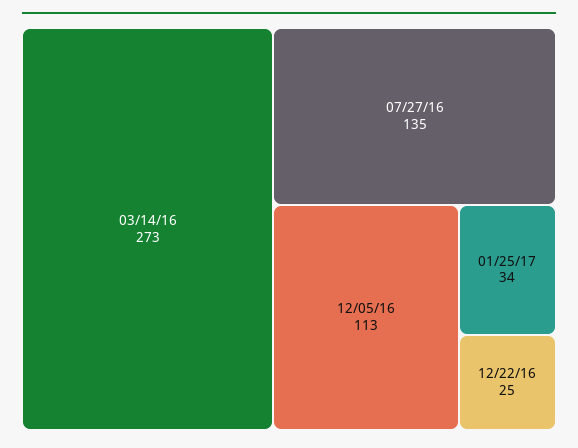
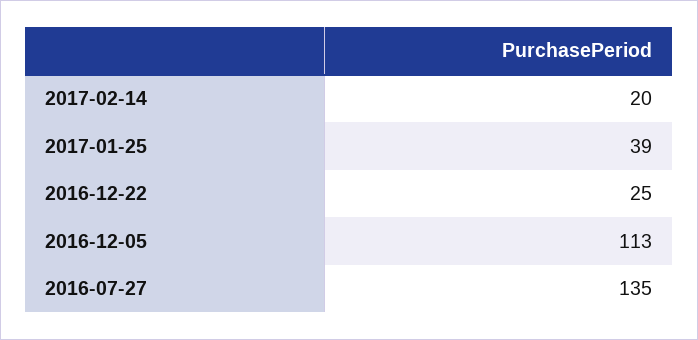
03/14/16: 273 -> none
01/25/17: 34 -> 39
2017-02-14: none -> 20

